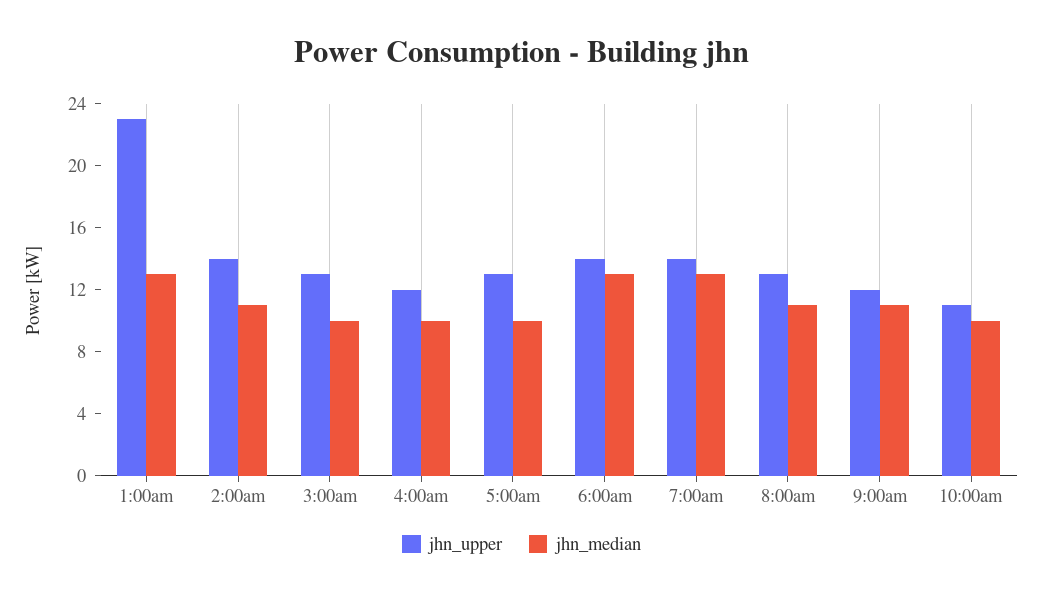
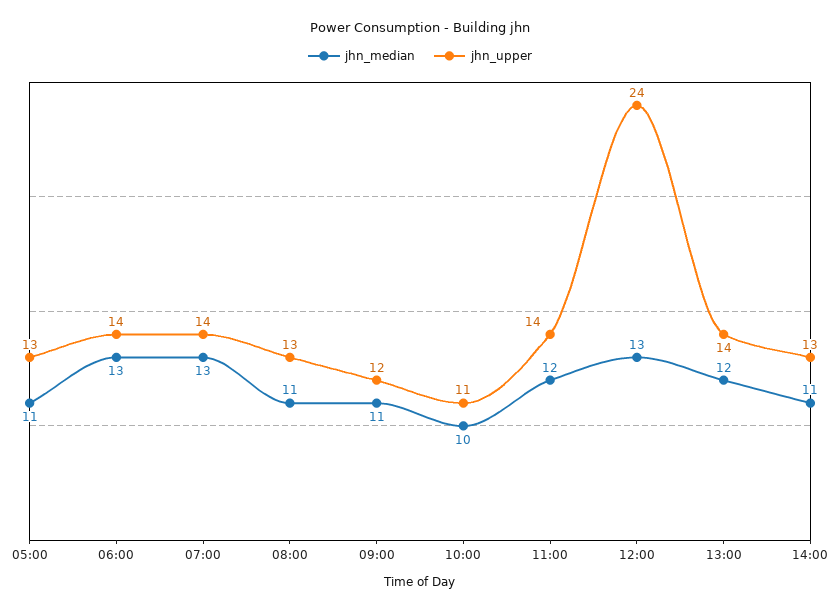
jhn_upper, 1:00am: 23 -> none
jhn_median, 1:00am: 13 -> none
jhn_upper, 2:00am: 14 -> none
jhn_median, 2:00am: 11 -> none
jhn_upper, 3:00am: 13 -> none
jhn_median, 3:00am: 10 -> none
jhn_upper, 4:00am: 12 -> none
jhn_median, 4:00am: 10 -> none
jhn_median, 5:00am: 10 -> 11
jhn_median, 11:00: none -> 12
jhn_upper, 11:00: none -> 14
jhn_median, 12:00: none -> 13
jhn_upper, 12:00: none -> 24
jhn_median, 13:00: none -> 12
jhn_upper, 13:00: none -> 14
jhn_median, 14:00: none -> 11
jhn_upper, 14:00: none -> 13

